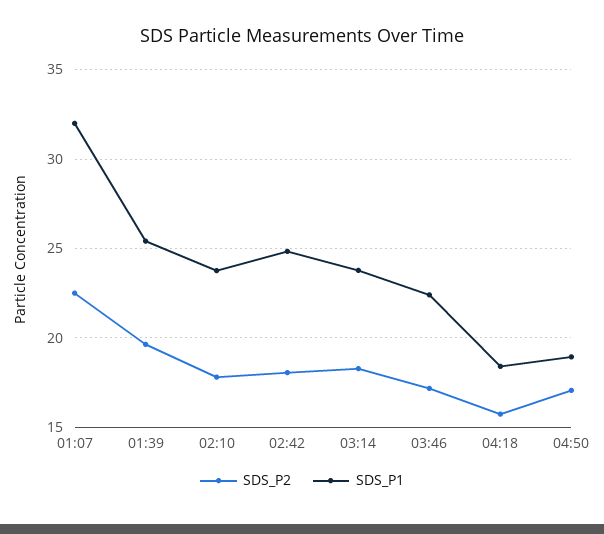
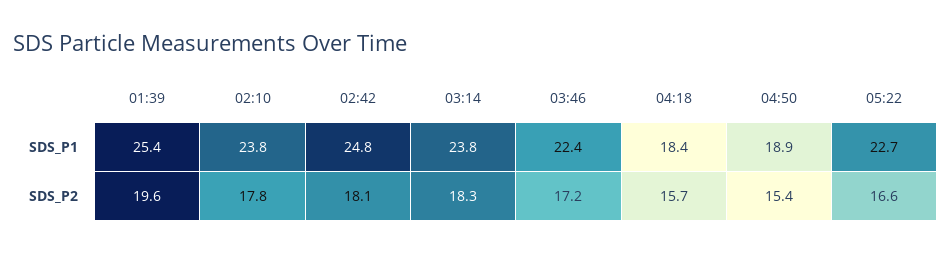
SDS_P2, 01:07: 22.5 -> none
SDS_P1, 01:07: 32 -> none
SDS_P2, 04:50: 17 -> 15.4
SDS_P1, 05:22: none -> 22.7
SDS_P2, 05:22: none -> 16.6

